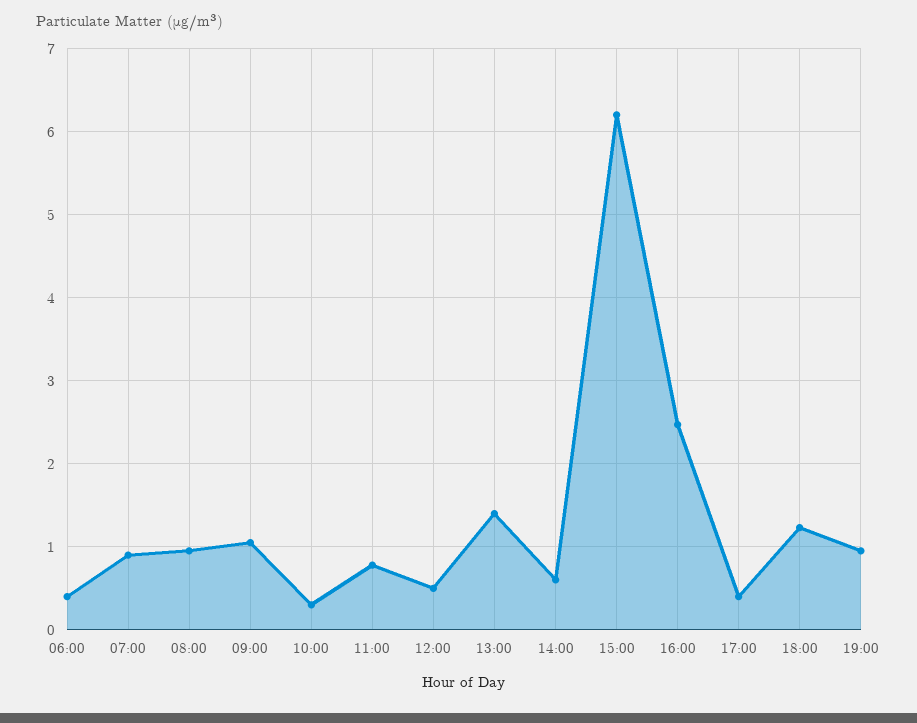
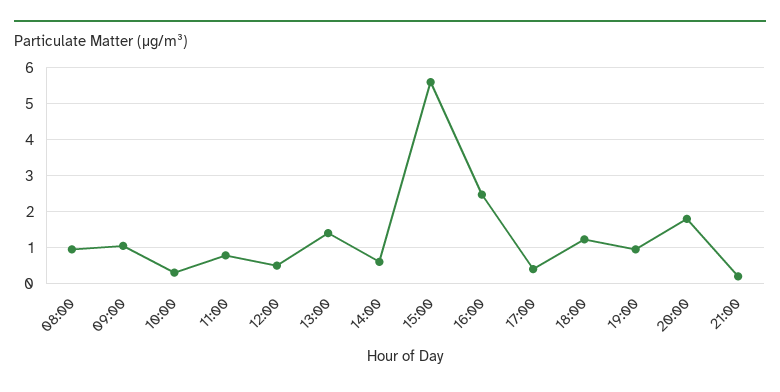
06:00: 0.4 -> none
07:00: 0.9 -> none
15:00: 6.2 -> 5.6
20:00: none -> 1.8
21:00: none -> 0.2

